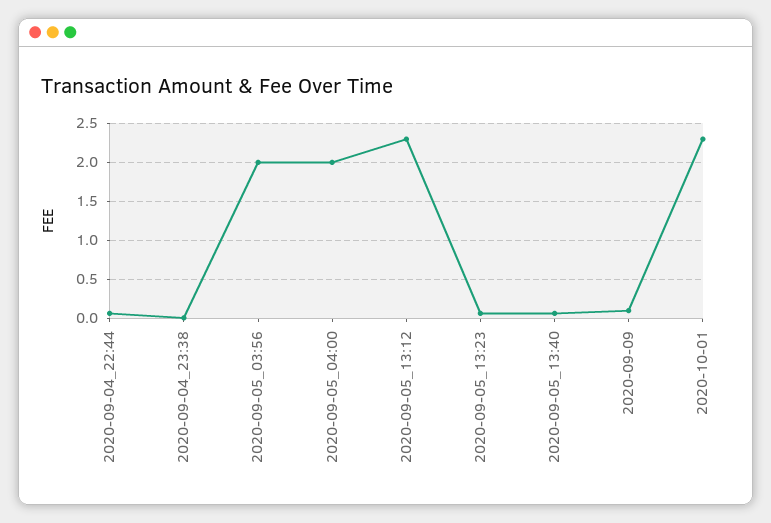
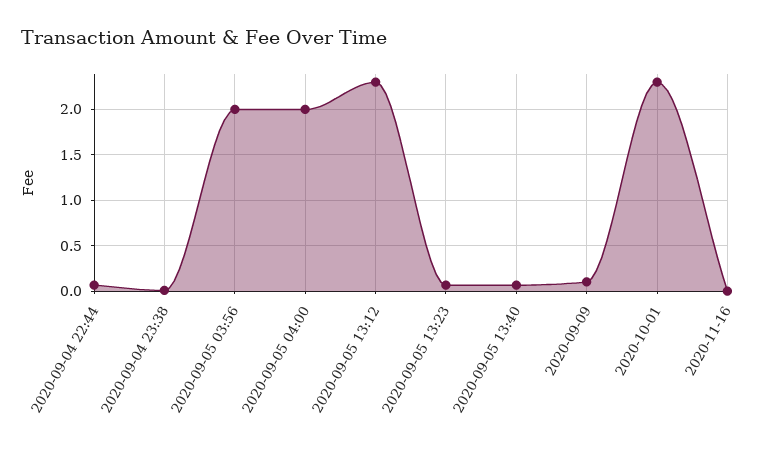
2020-11-16: none -> 0

